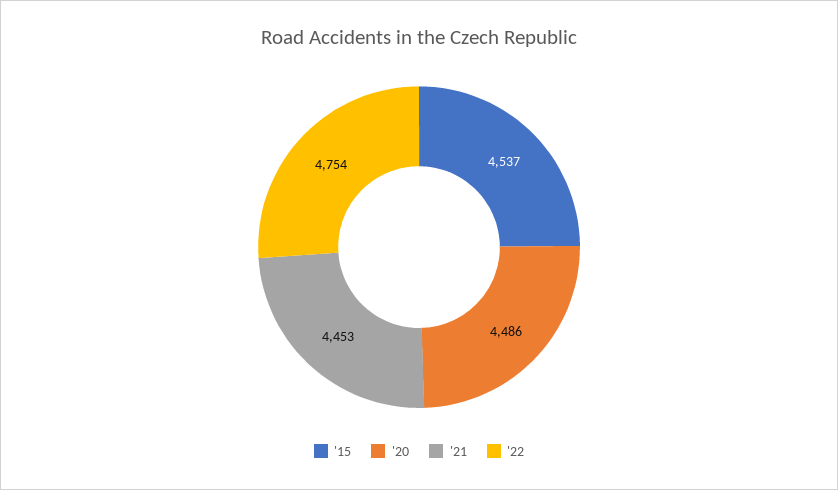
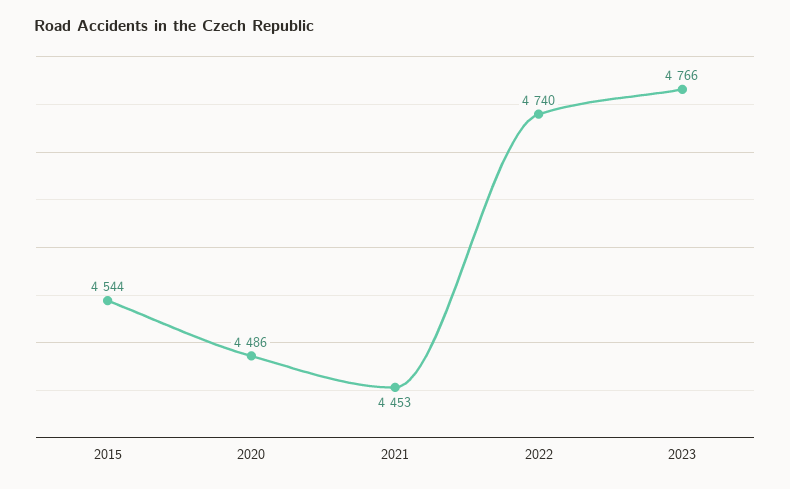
'15: 4537 -> 4544
'22: 4754 -> 4740
2023: none -> 4766

